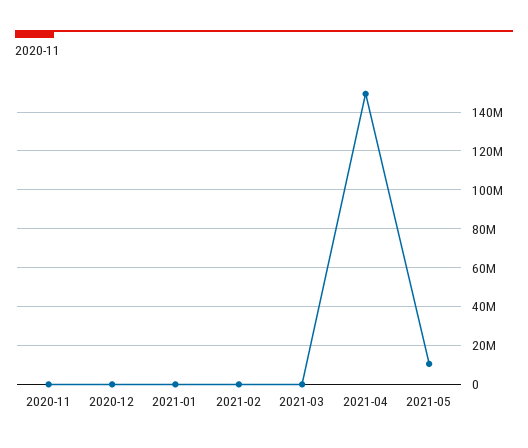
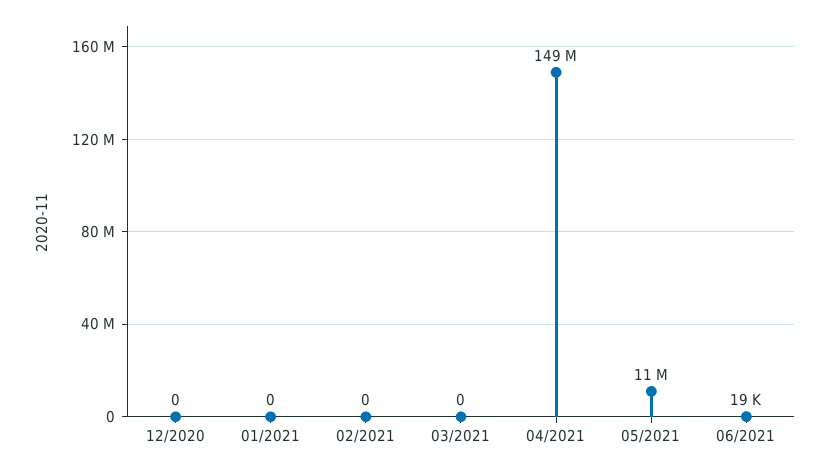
2020-11: 0 -> none
06/2021: none -> 19000

